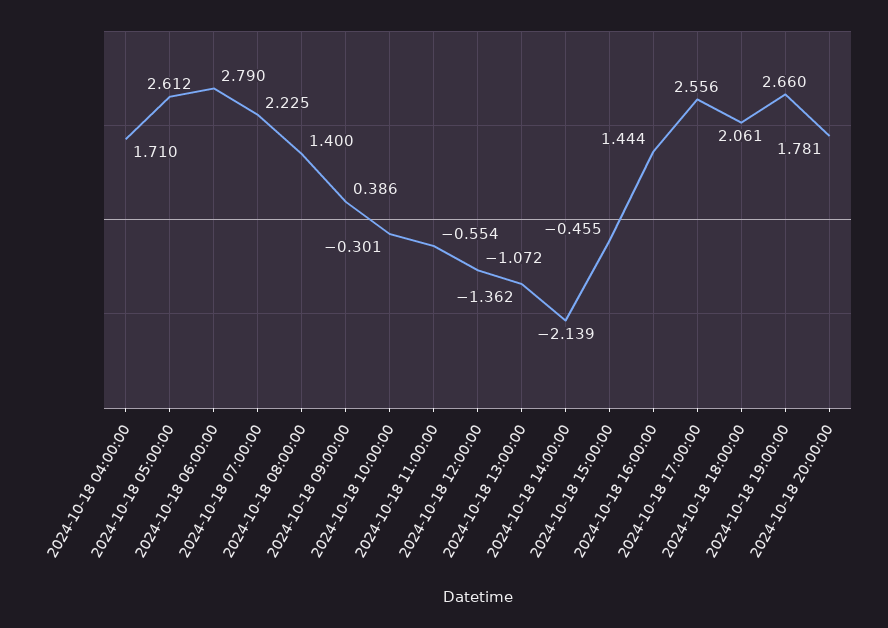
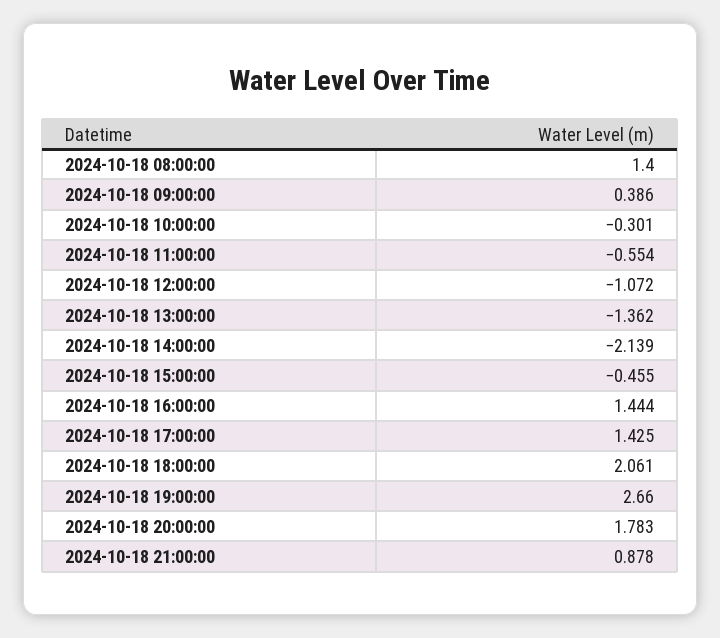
2024-10-18 04:00:00: 1.71 -> none
2024-10-18 05:00:00: 2.612 -> none
2024-10-18 06:00:00: 2.79 -> none
2024-10-18 07:00:00: 2.225 -> none
2024-10-18 17:00:00: 2.556 -> 1.425
2024-10-18 20:00:00: 1.781 -> 1.783
2024-10-18 21:00:00: none -> 0.878

